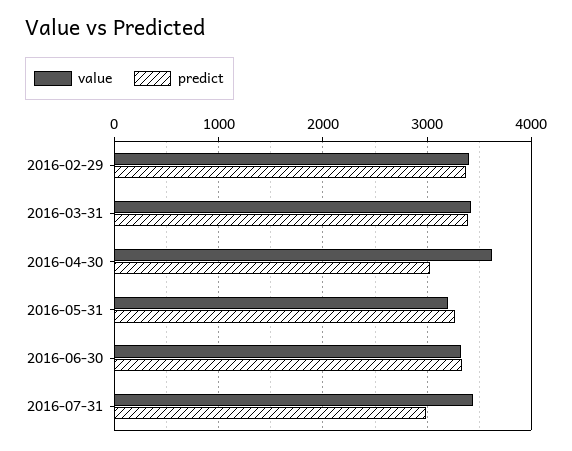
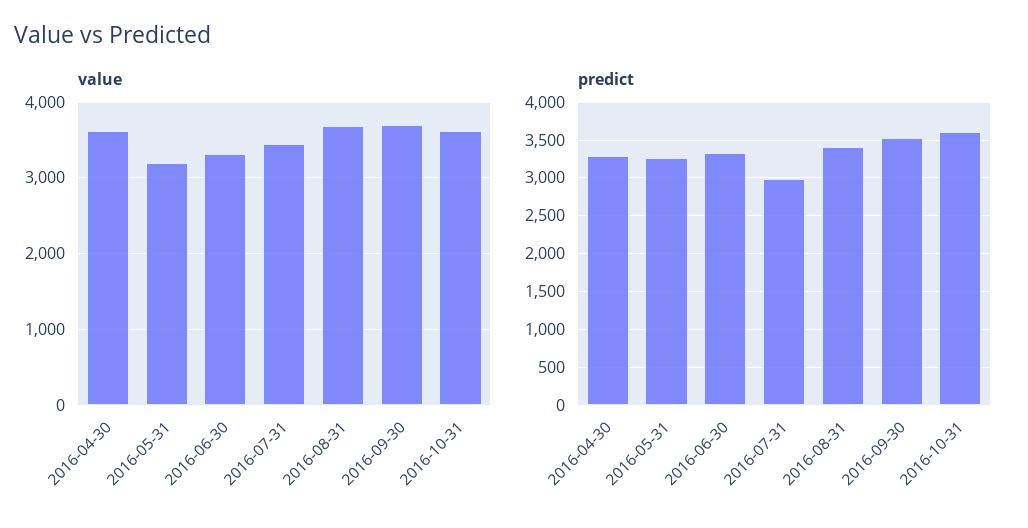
value, 2016-02-29: 3400 -> none
predict, 2016-02-29: 3400 -> none
value, 2016-03-31: 3400 -> none
predict, 2016-03-31: 3400 -> none
predict, 2016-04-30: 3000 -> 3300
value, 2016-08-31: none -> 3700
value, 2016-09-30: none -> 3700
value, 2016-10-31: none -> 3600
predict, 2016-08-31: none -> 3400
predict, 2016-09-30: none -> 3500
predict, 2016-10-31: none -> 3600

